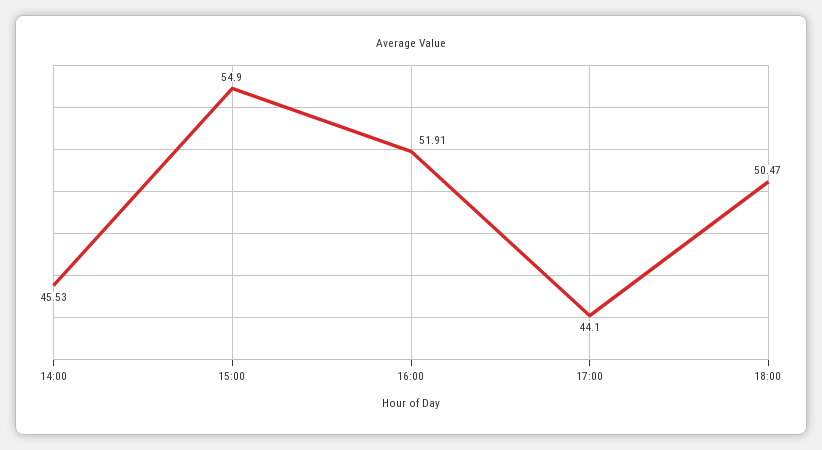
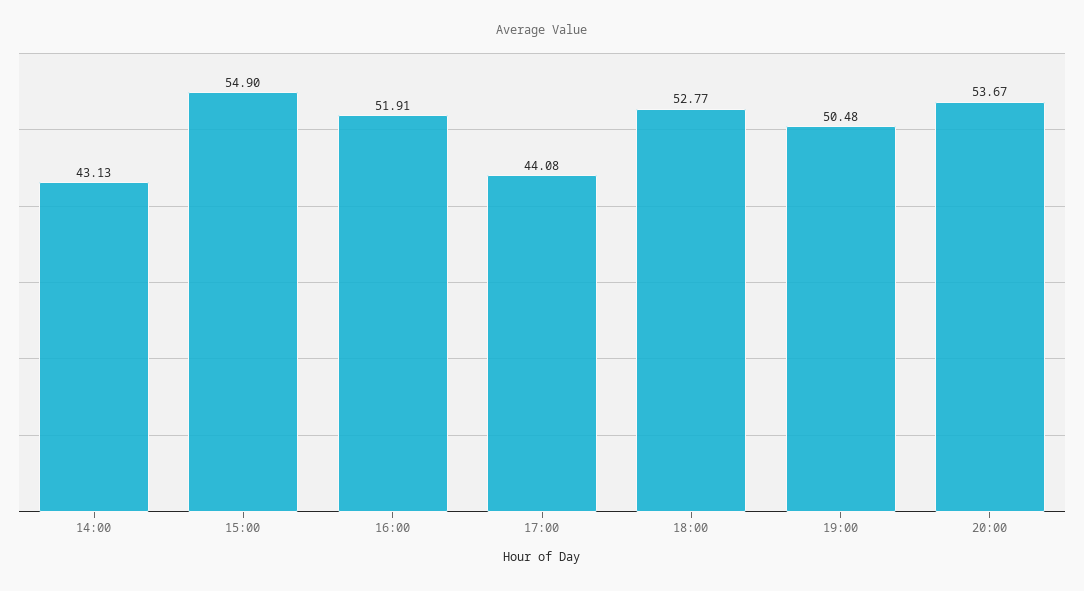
14:00: 45.53 -> 43.13
17:00: 44.1 -> 44.08
18:00: 50.47 -> 52.77
19:00: none -> 50.48
20:00: none -> 53.67

